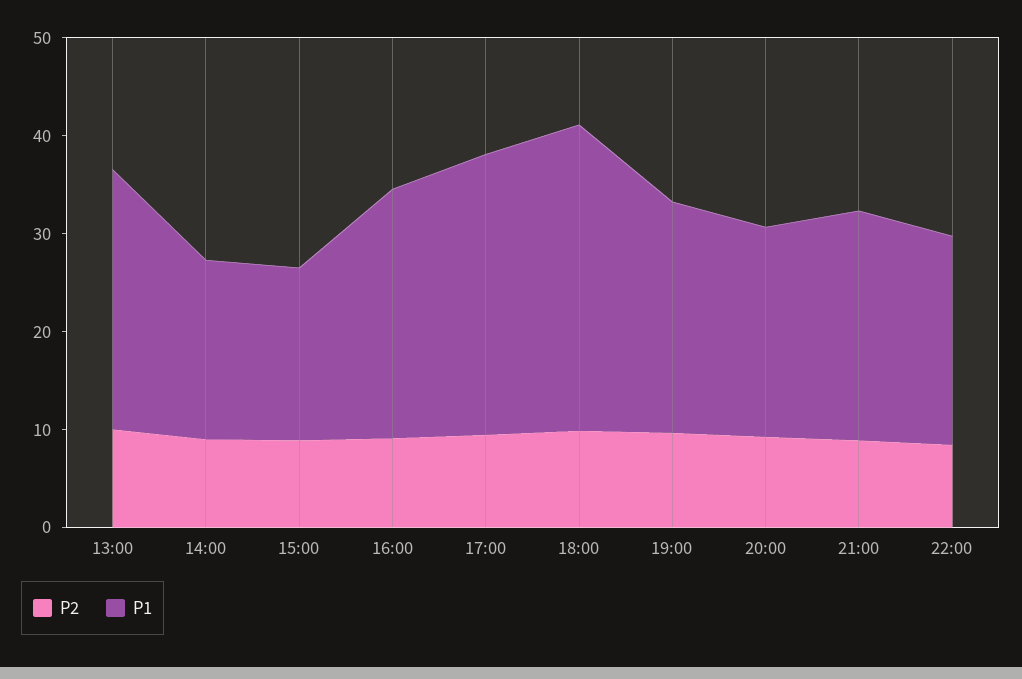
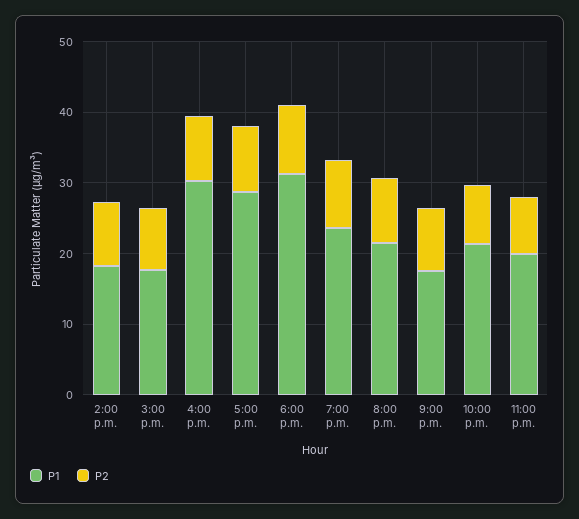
P2, 13:00: 10 -> none
P1, 13:00: 26 -> none
P1, 16:00: 26 -> 30
P1, 21:00: 24 -> 18
P1, 11:00 p.m.: none -> 20
P2, 11:00 p.m.: none -> 8

